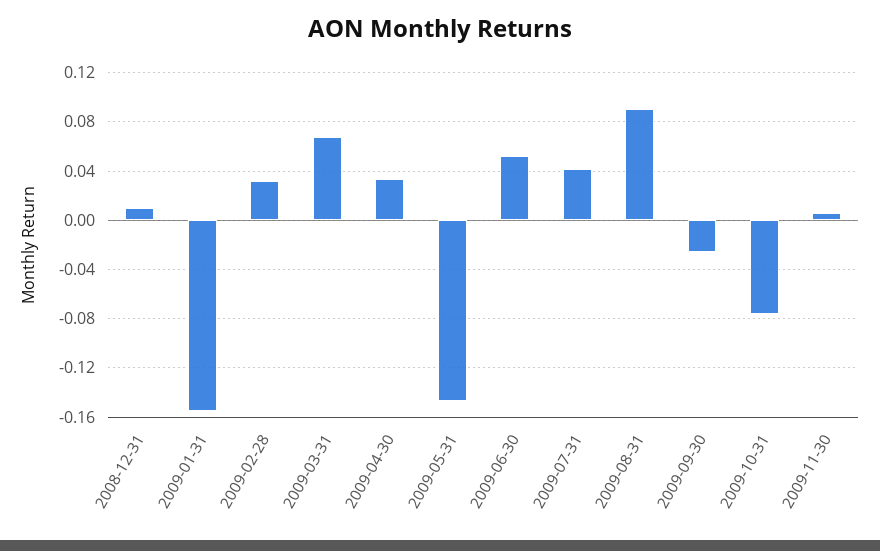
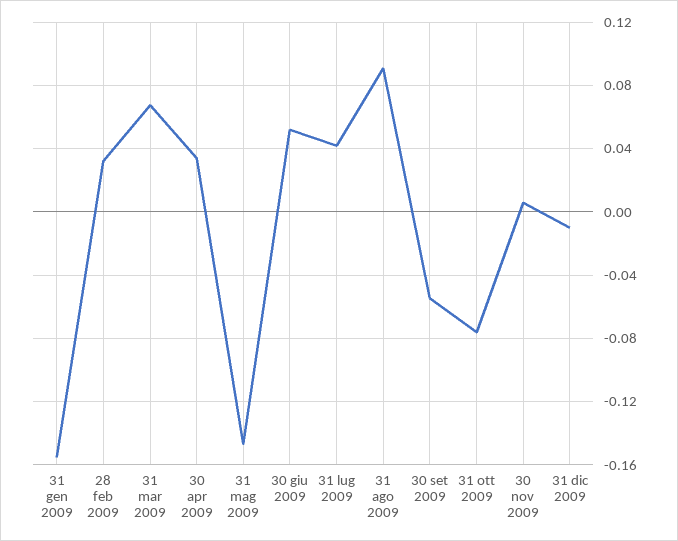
2008-12-31: 0.01 -> none
2009-09-30: -0.025 -> -0.055
31 dic 2009: none -> -0.01

